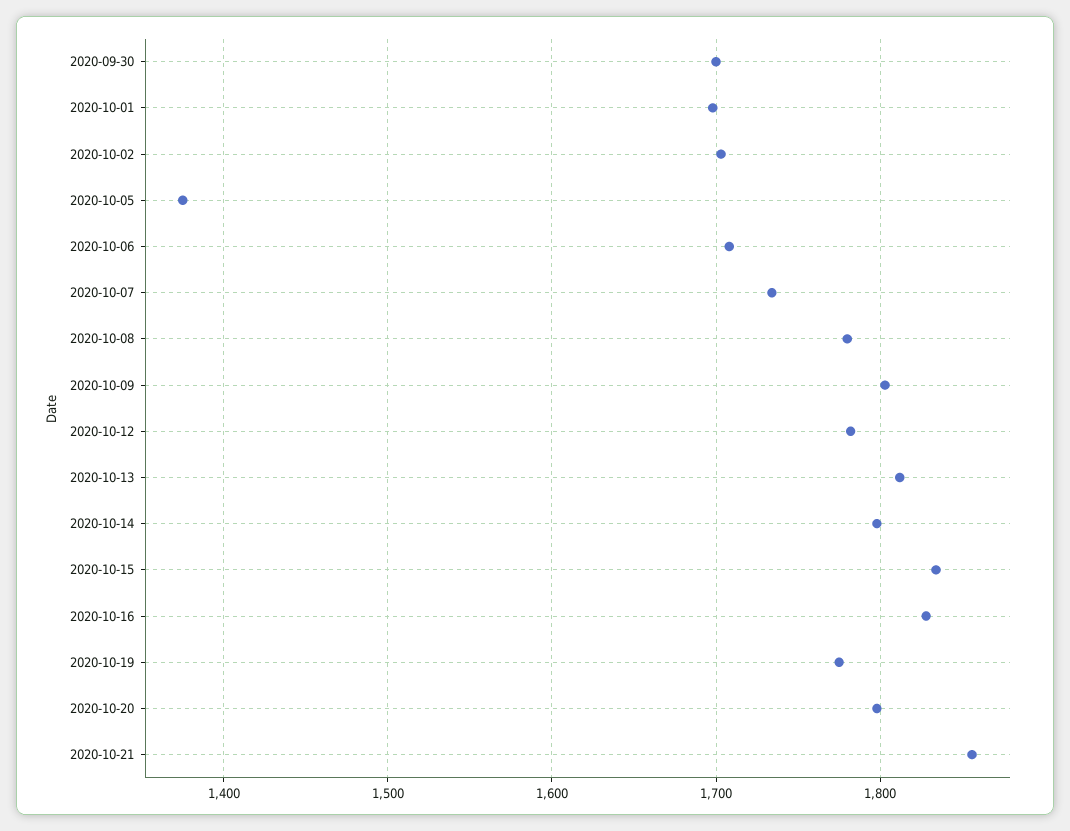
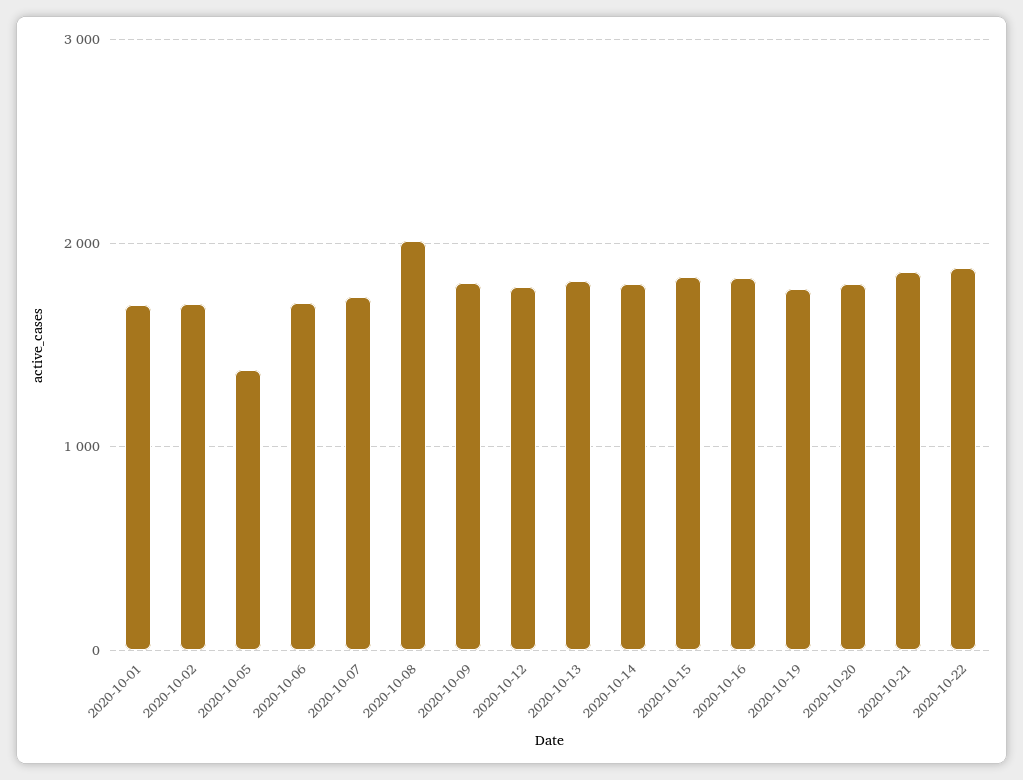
2020-09-30: 1700 -> none
2020-10-08: 1780 -> 2000
2020-10-22: none -> 1900

